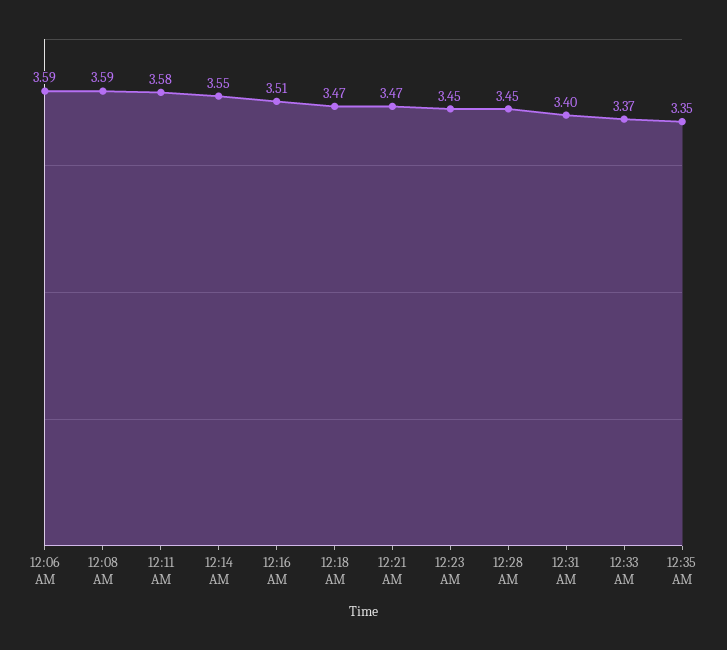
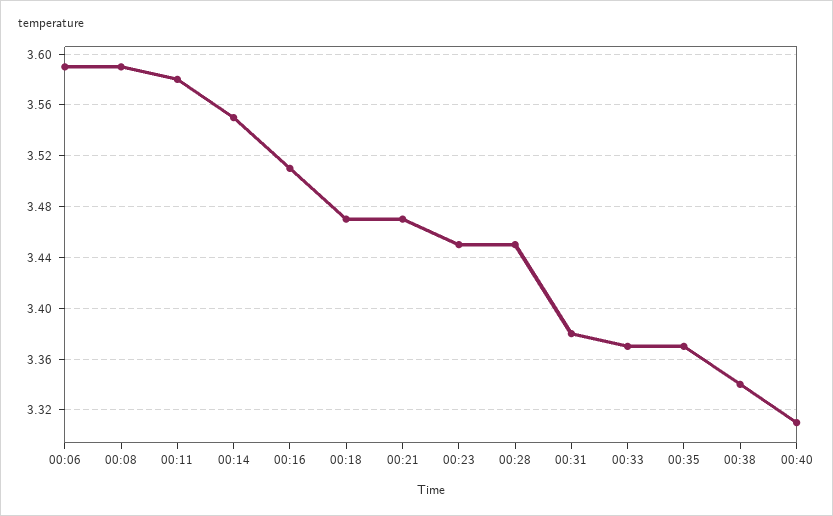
12:31 AM: 3.4 -> 3.38
12:35 AM: 3.35 -> 3.37
00:38: none -> 3.34
00:40: none -> 3.31

